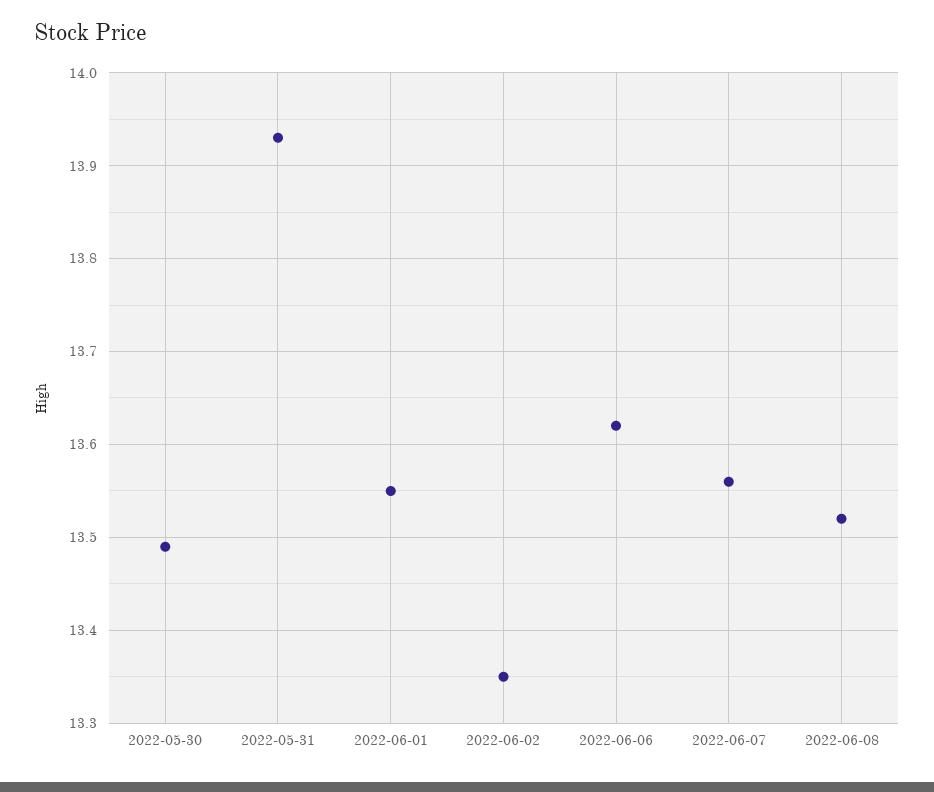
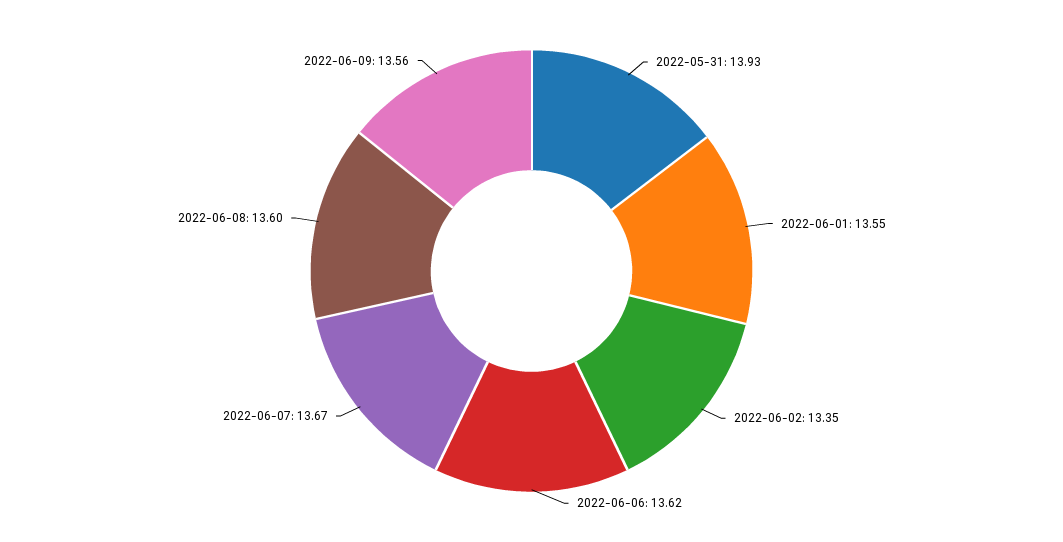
2022-05-30: 13.49 -> none
2022-06-07: 13.56 -> 13.67
2022-06-08: 13.52 -> 13.6
2022-06-09: none -> 13.56

